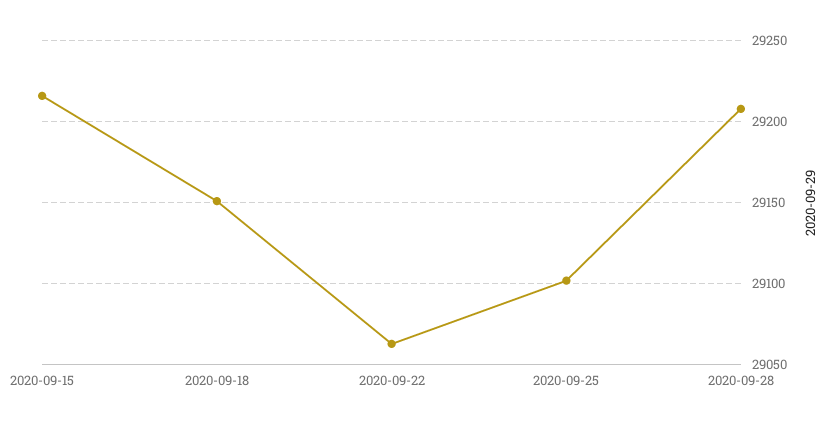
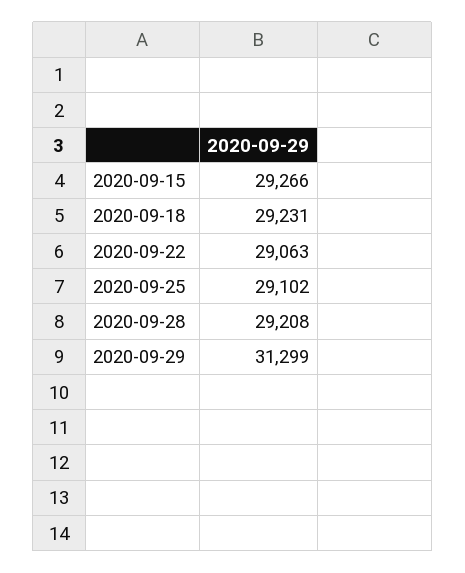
2020-09-15: 29215 -> 29266
2020-09-18: 29150 -> 29231
2020-09-29: none -> 31299

